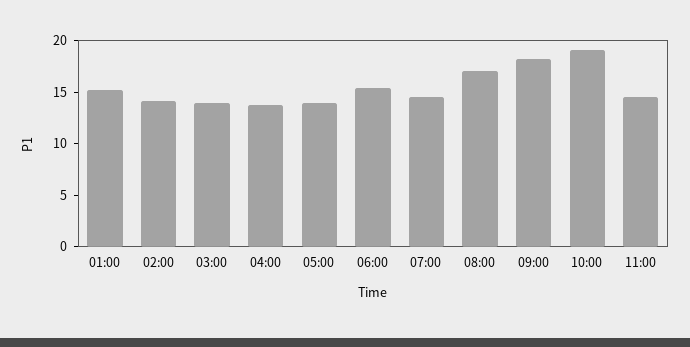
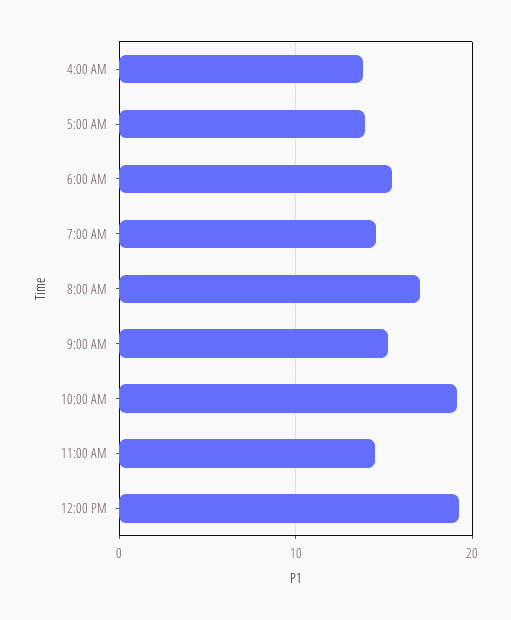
01:00: 15 -> none
02:00: 14 -> none
03:00: 14 -> none
09:00: 18 -> 15
12:00 PM: none -> 19

